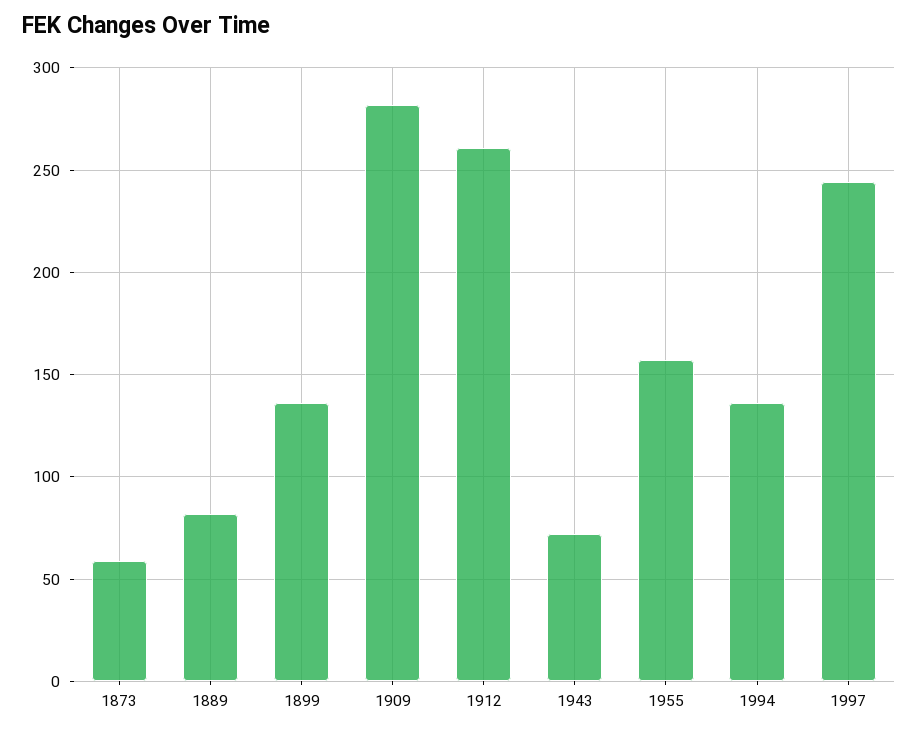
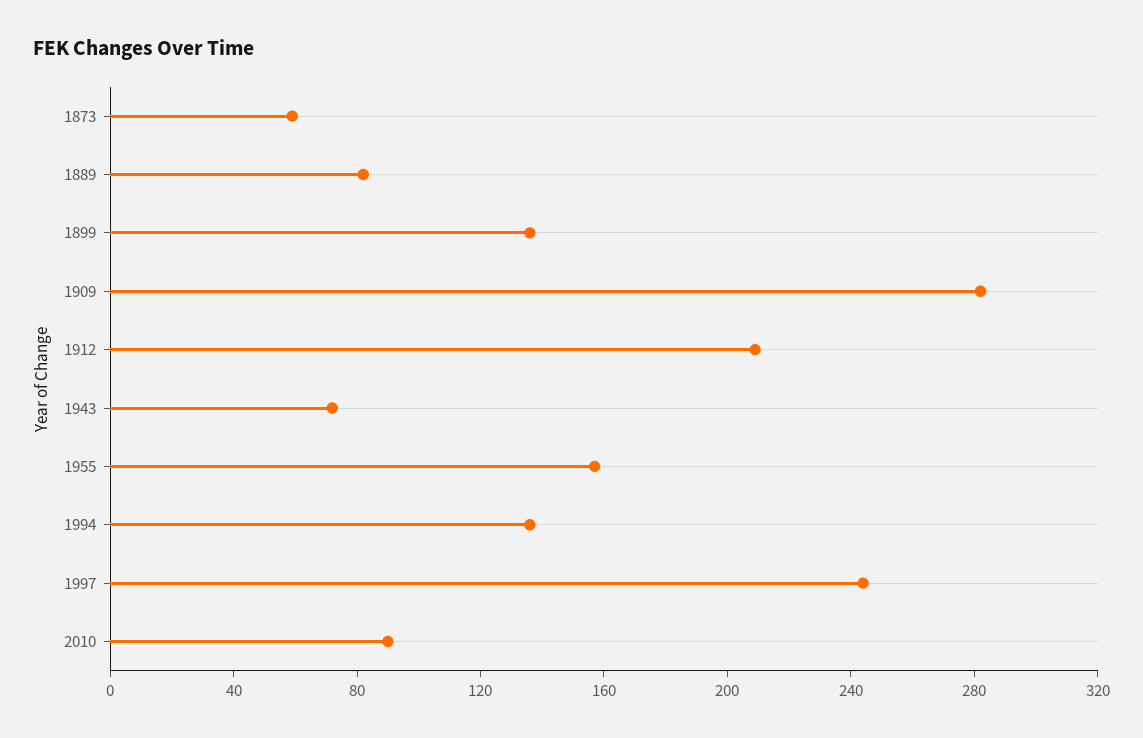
1912: 260 -> 210
2010: none -> 90

